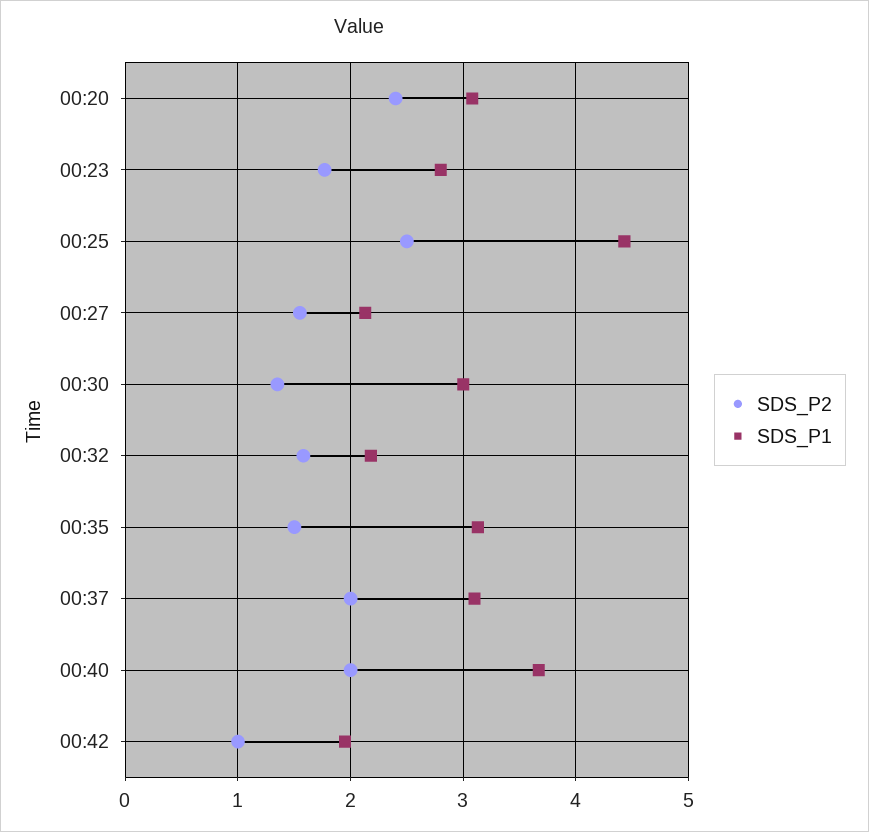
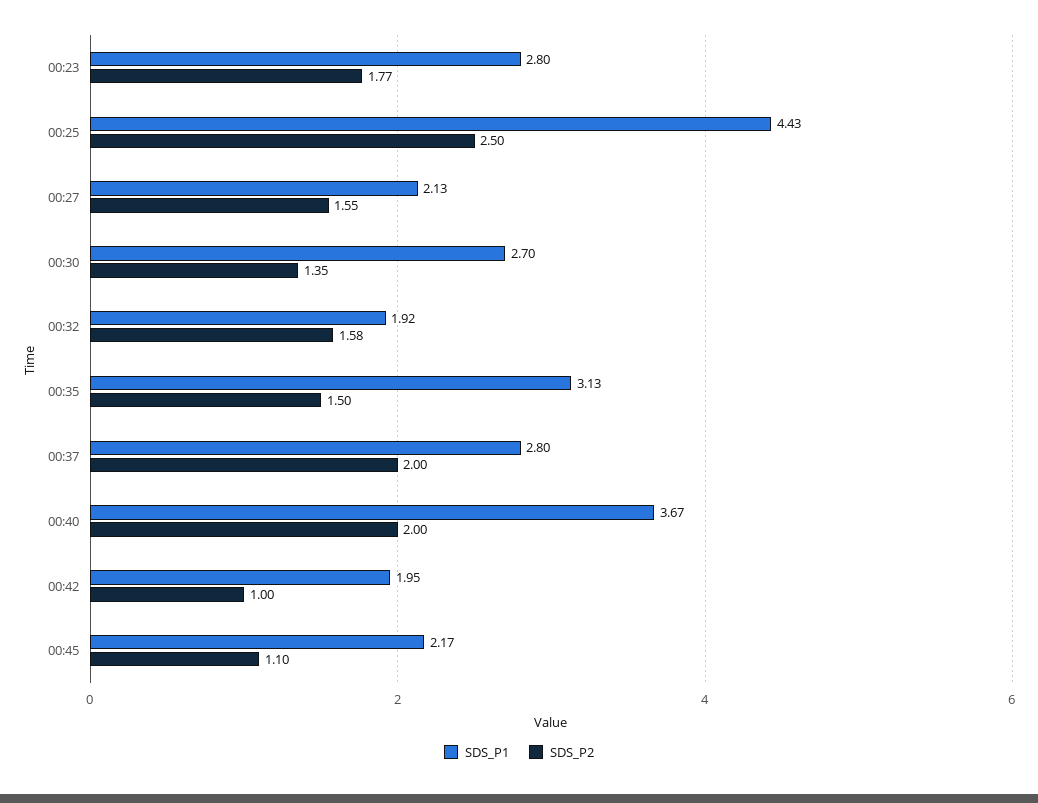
SDS_P2, 00:20: 2.4 -> none
SDS_P1, 00:20: 3.1 -> none
SDS_P1, 00:30: 3 -> 2.7
SDS_P1, 00:32: 2.2 -> 1.92
SDS_P1, 00:37: 3.1 -> 2.8
SDS_P1, 00:45: none -> 2.17
SDS_P2, 00:45: none -> 1.1

